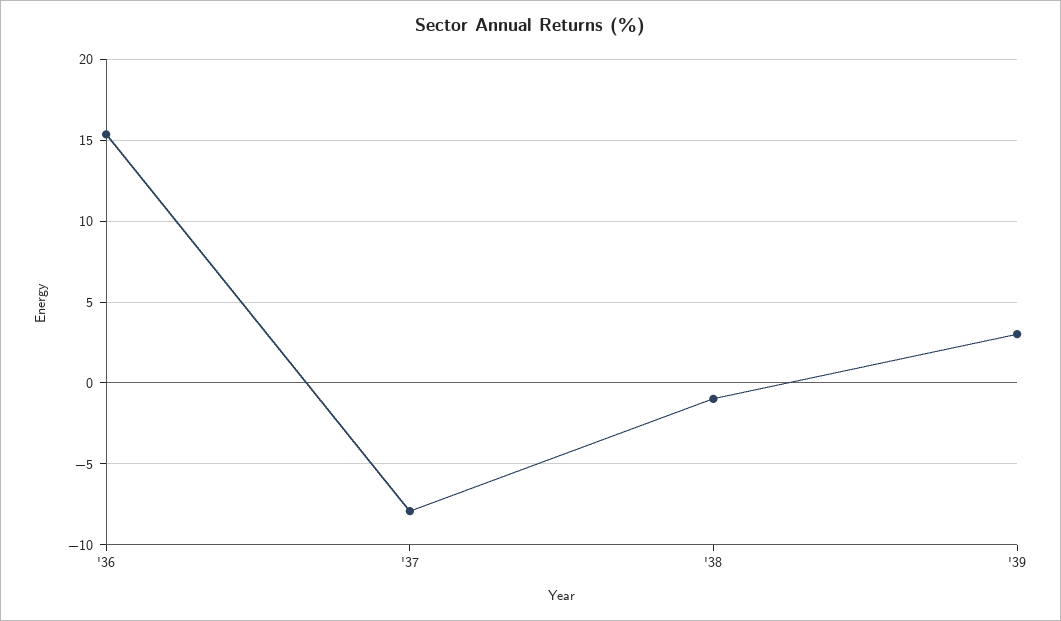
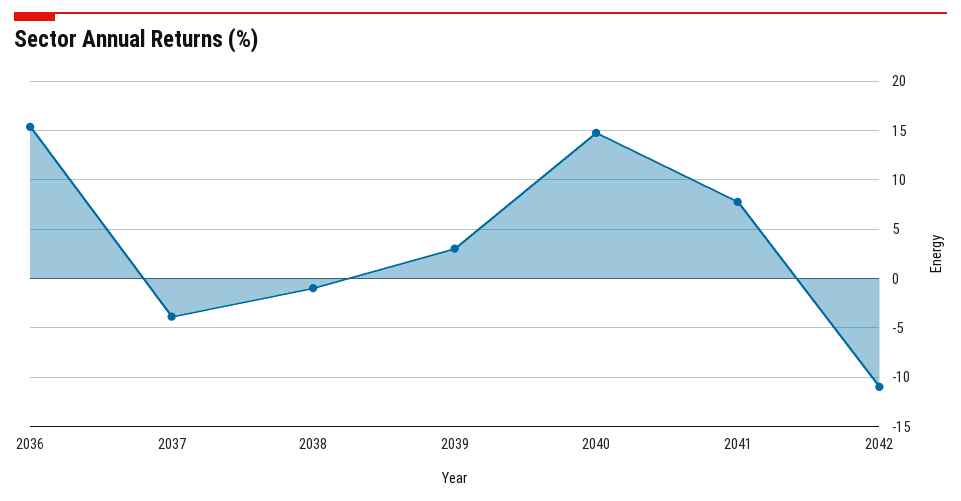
'37: -8 -> -4
2040: none -> 15
2041: none -> 8
2042: none -> -11

